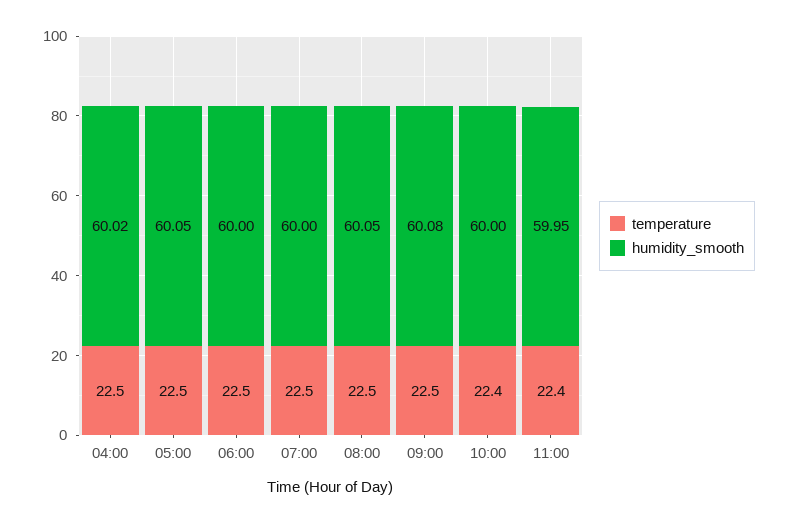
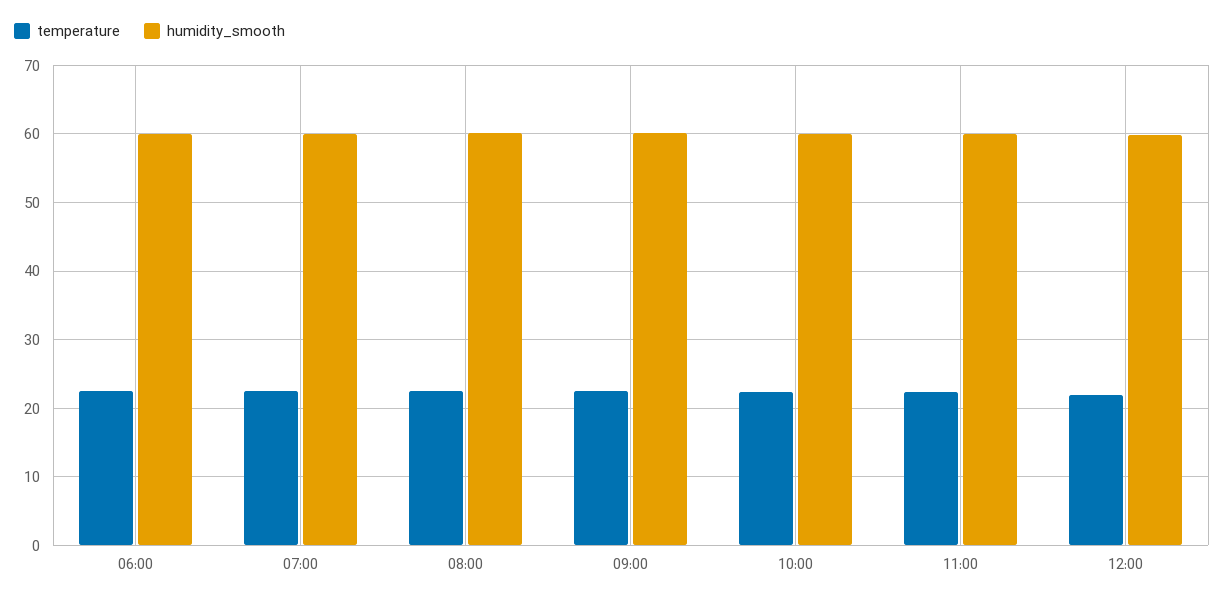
temperature, 04:00: 22.5 -> none
humidity_smooth, 04:00: 60.02 -> none
temperature, 05:00: 22.5 -> none
humidity_smooth, 05:00: 60.05 -> none
temperature, 12:00: none -> 22
humidity_smooth, 12:00: none -> 60

